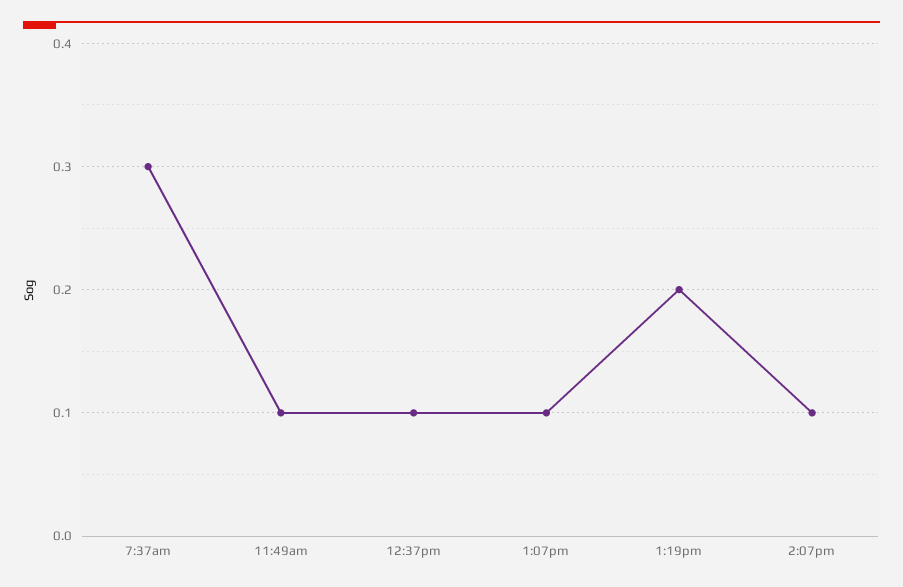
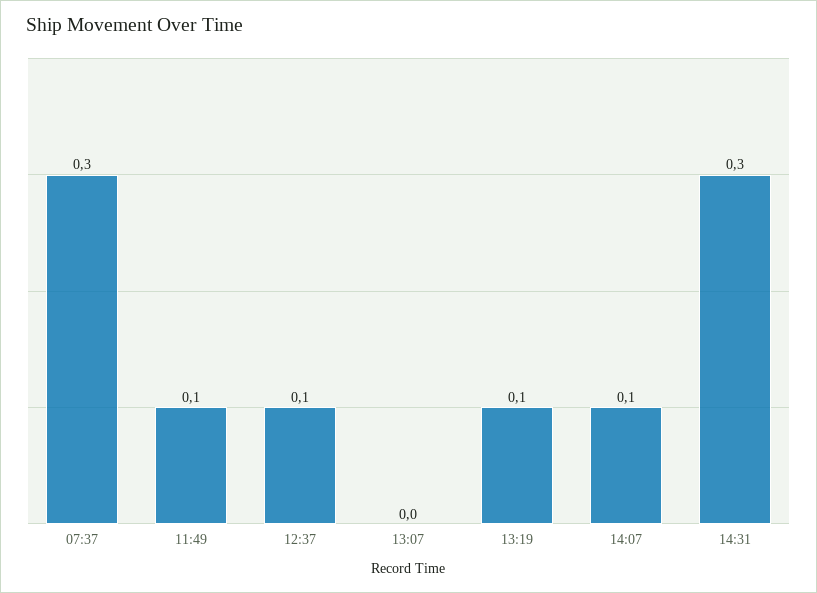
1:07pm: 0.1 -> 0
1:19pm: 0.2 -> 0.1
14:31: none -> 0.3

